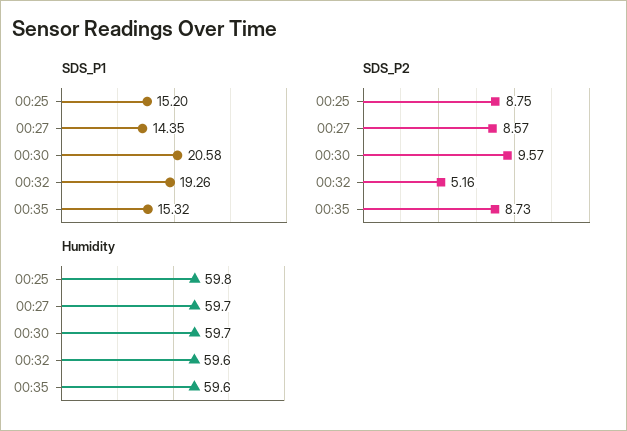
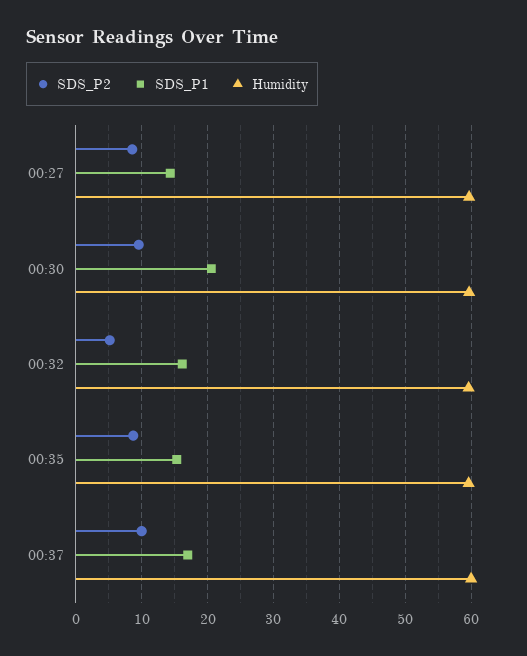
SDS_P1, 00:25: 15.2 -> none
SDS_P1, 00:32: 19.26 -> 16
SDS_P2, 00:25: 8.75 -> none
Humidity, 00:25: 59.8 -> none
SDS_P2, 00:37: none -> 10
SDS_P1, 00:37: none -> 17
Humidity, 00:37: none -> 60

